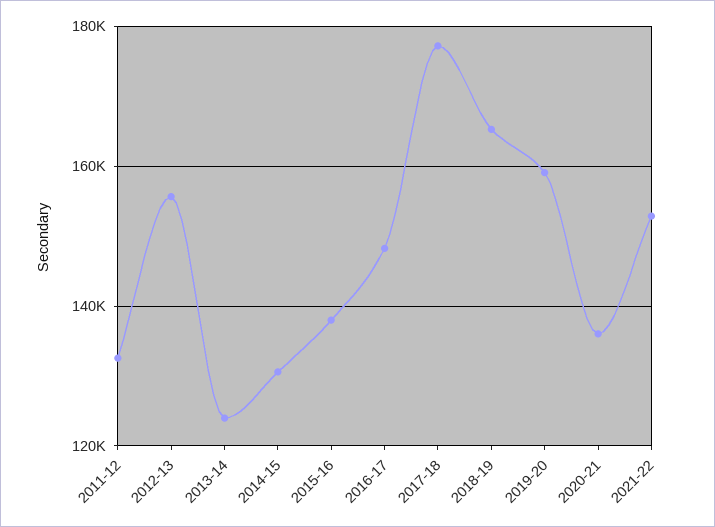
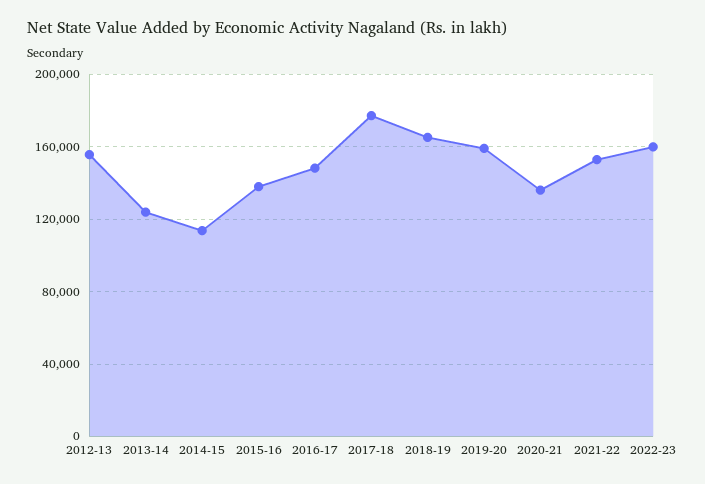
2011-12: 132000 -> none
2014-15: 130000 -> 115000
2022-23: none -> 160000

